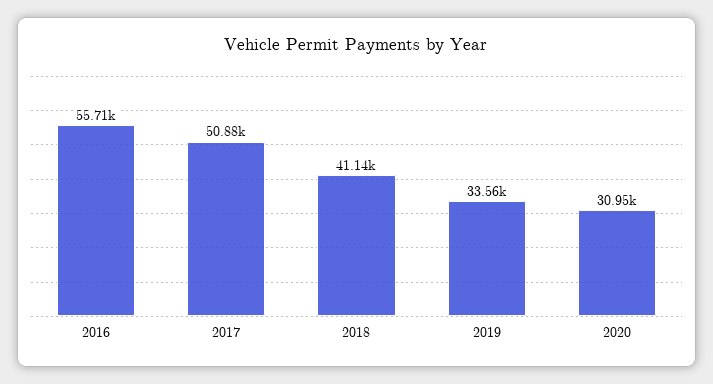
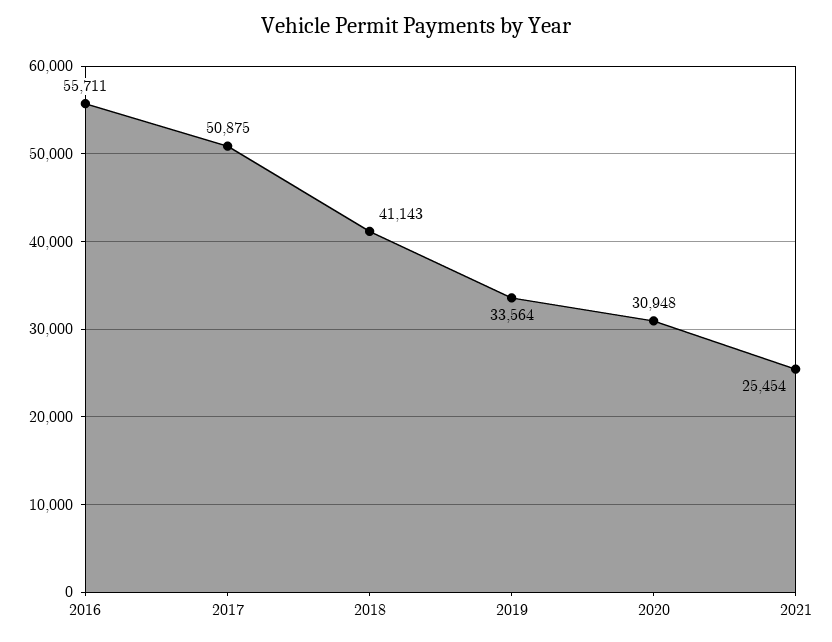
2021: none -> 25454

